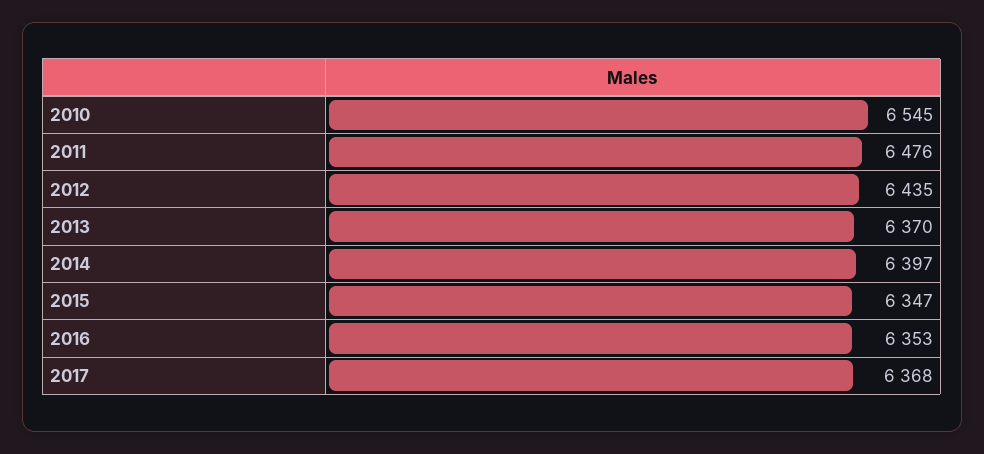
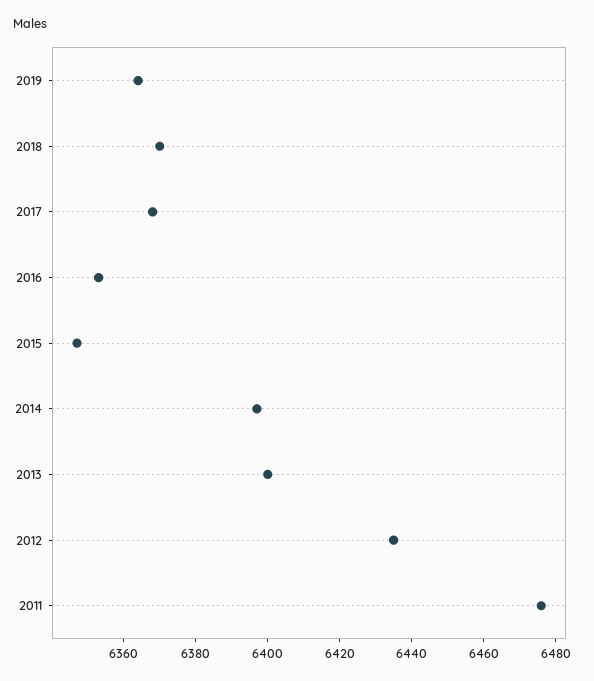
2010: 6545 -> none
2013: 6370 -> 6400
2019: none -> 6365
2018: none -> 6370

